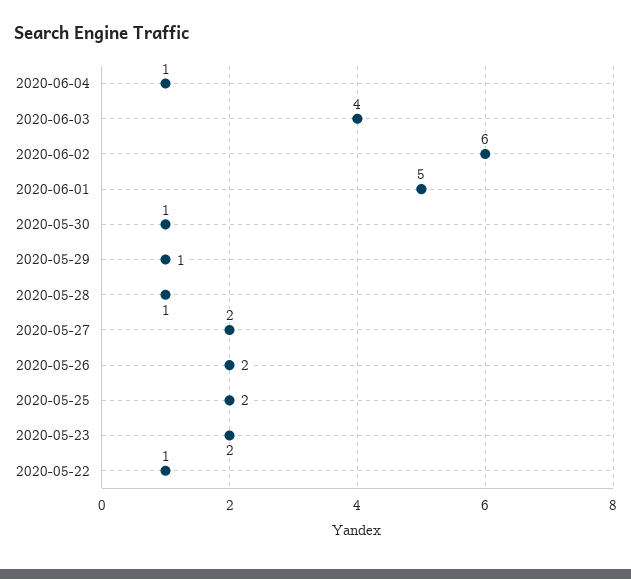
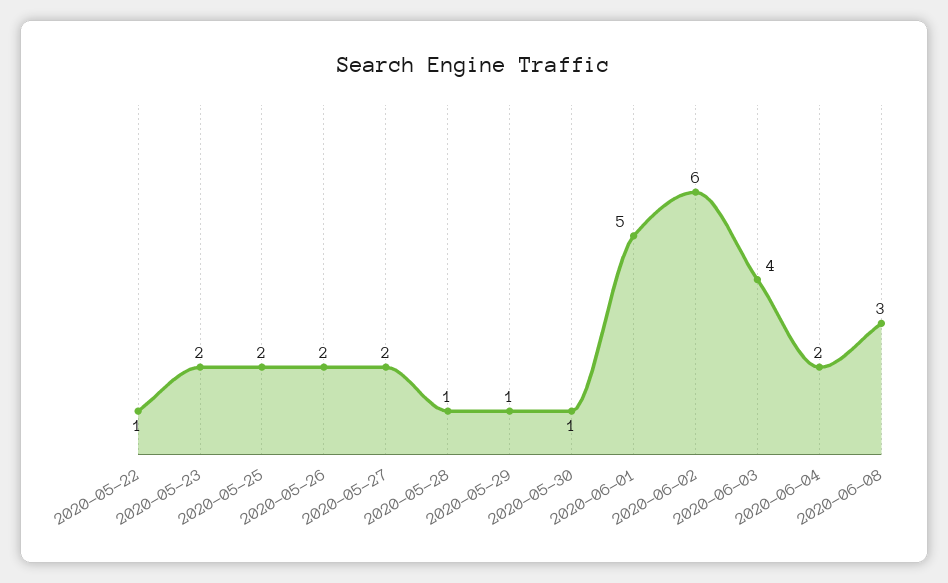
2020-06-04: 1 -> 2
2020-06-08: none -> 3

